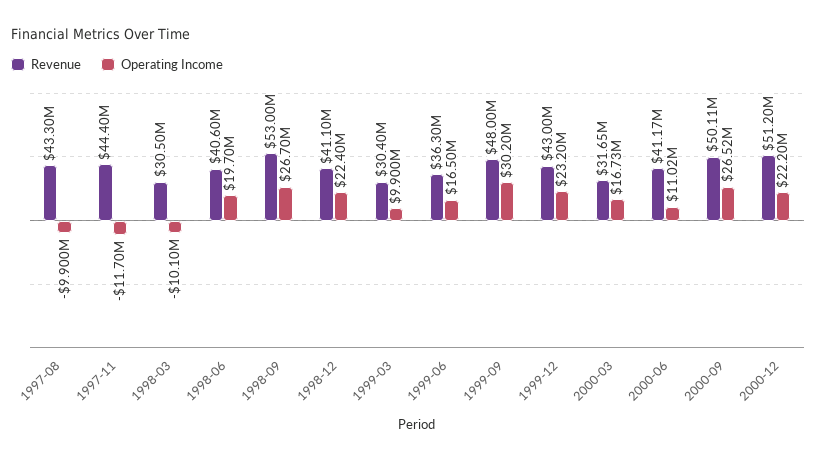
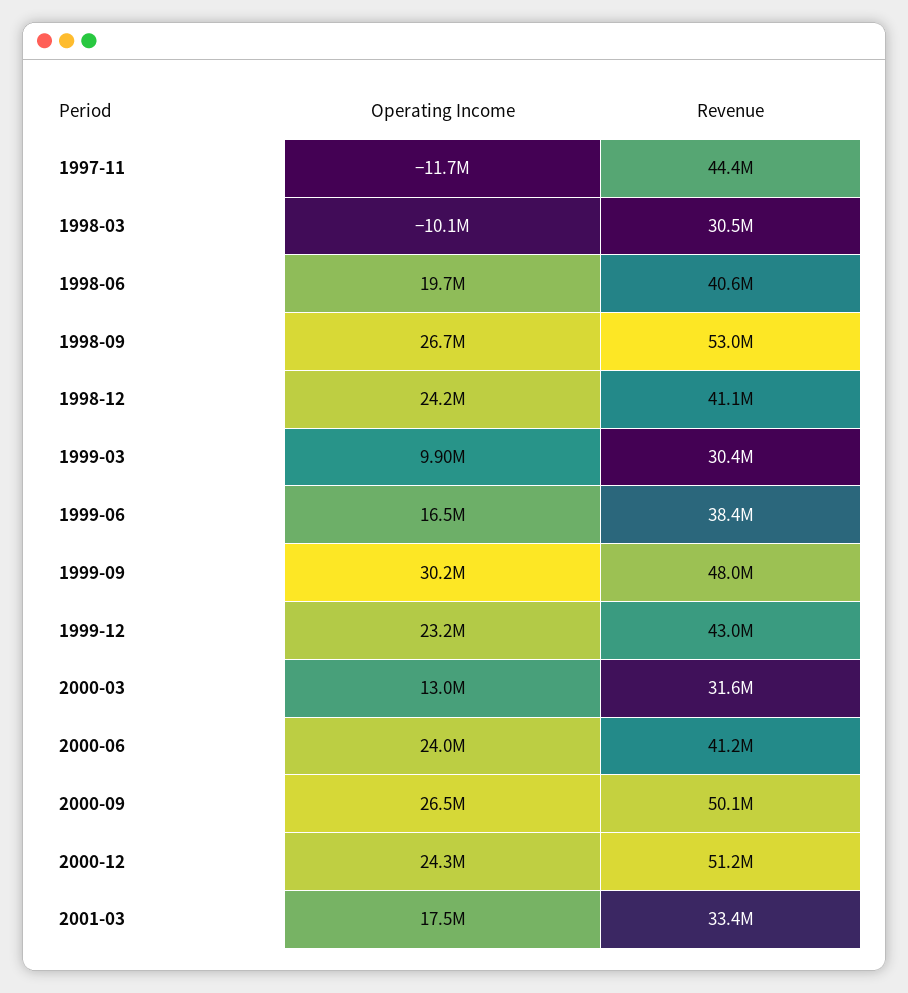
Revenue, 1997-08: 43300000 -> none
Operating Income, 1997-08: -9900000 -> none
Operating Income, 1998-12: 22400000 -> 24200000
Revenue, 1999-06: 36300000 -> 38400000
Operating Income, 2000-03: 16730000 -> 13000000
Operating Income, 2000-06: 11020000 -> 24000000
Operating Income, 2000-12: 22200000 -> 24300000
Operating Income, 2001-03: none -> 17500000
Revenue, 2001-03: none -> 33400000

